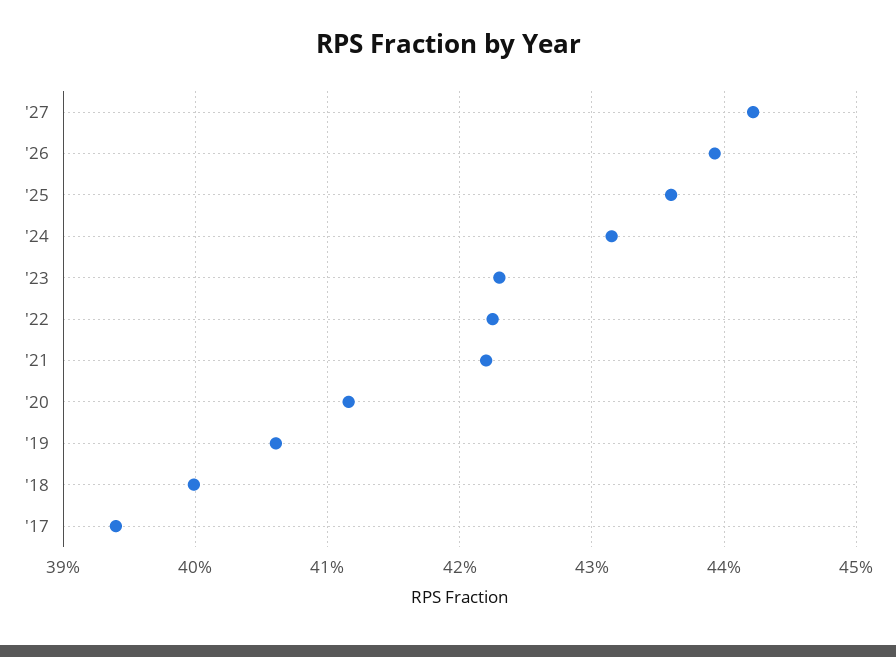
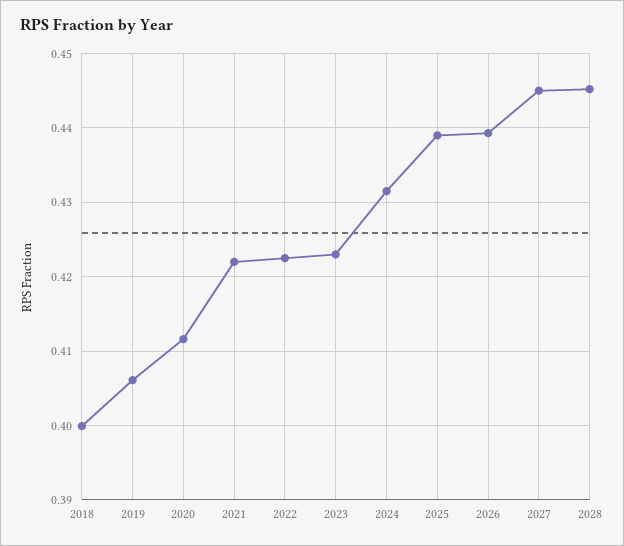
'27: 0.442 -> 0.445
'25: 0.436 -> 0.439
'17: 0.394 -> none
2028: none -> 0.445

